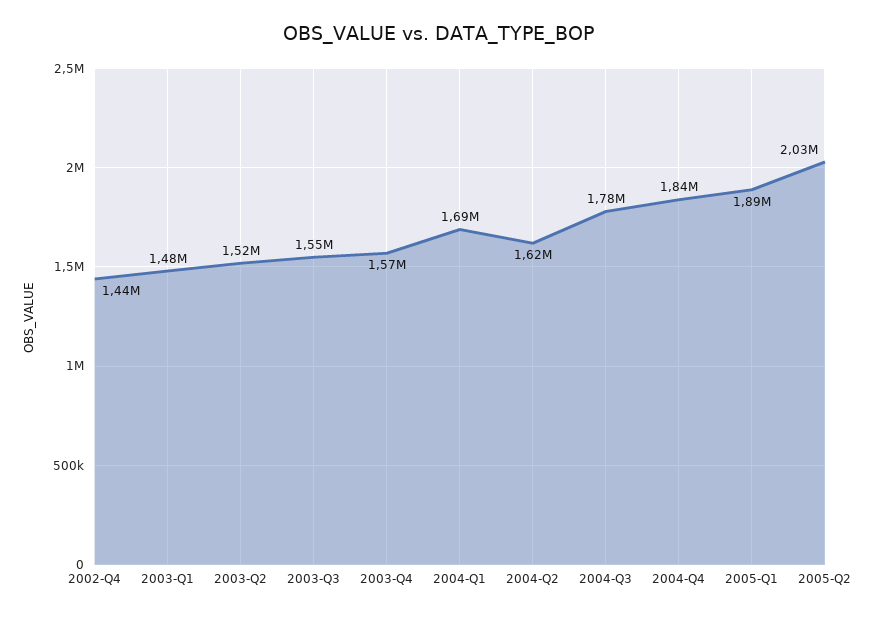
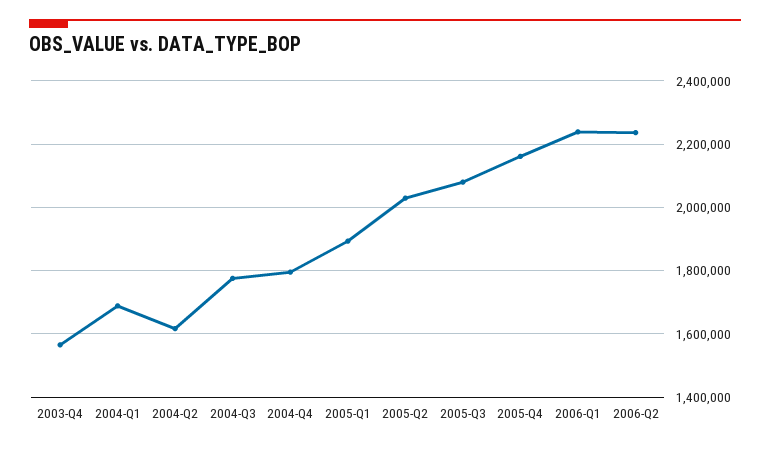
2002-Q4: 1440000 -> none
2003-Q1: 1480000 -> none
2003-Q2: 1520000 -> none
2003-Q3: 1550000 -> none
2004-Q4: 1840000 -> 1800000
2005-Q3: none -> 2080000
2005-Q4: none -> 2160000
2006-Q1: none -> 2240000
2006-Q2: none -> 2240000

